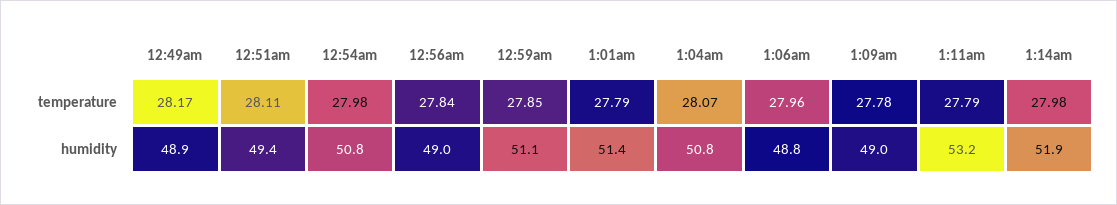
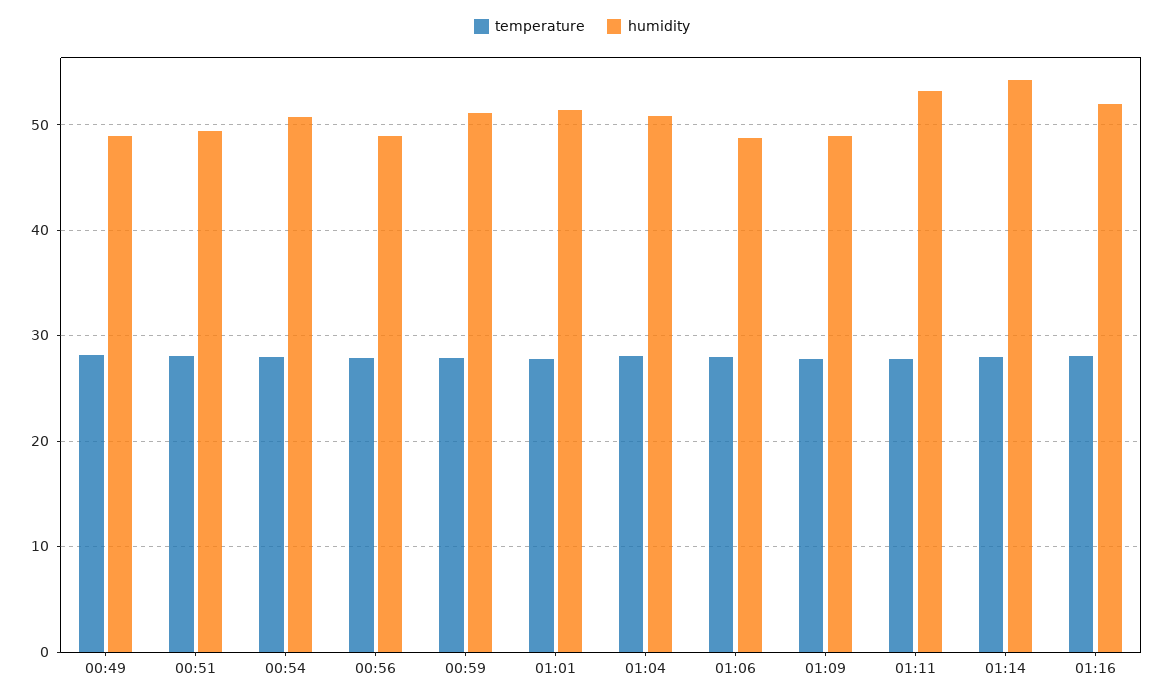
humidity, 1:14am: 51.9 -> 54
temperature, 01:16: none -> 28
humidity, 01:16: none -> 52

